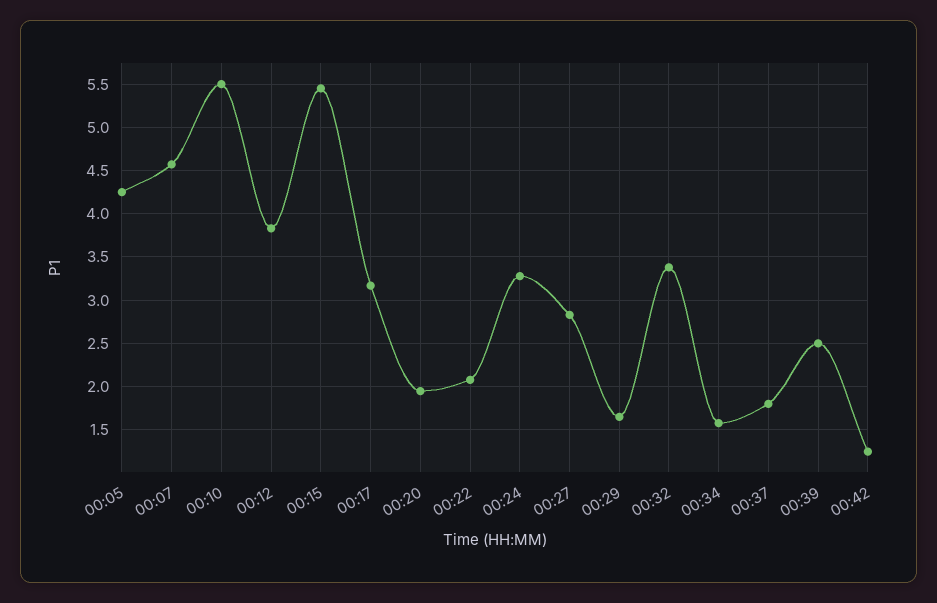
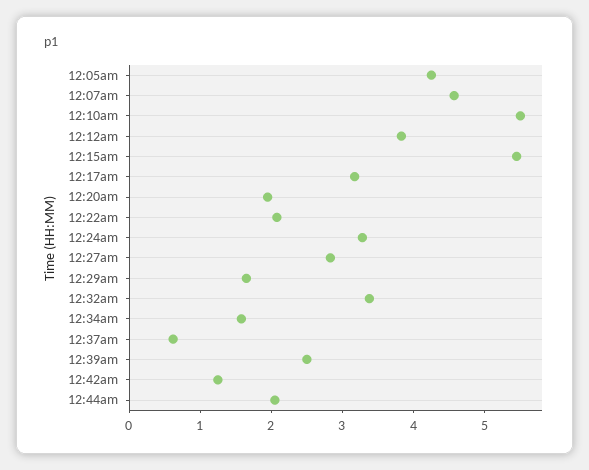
00:37: 1.8 -> 0.6
12:44am: none -> 2

